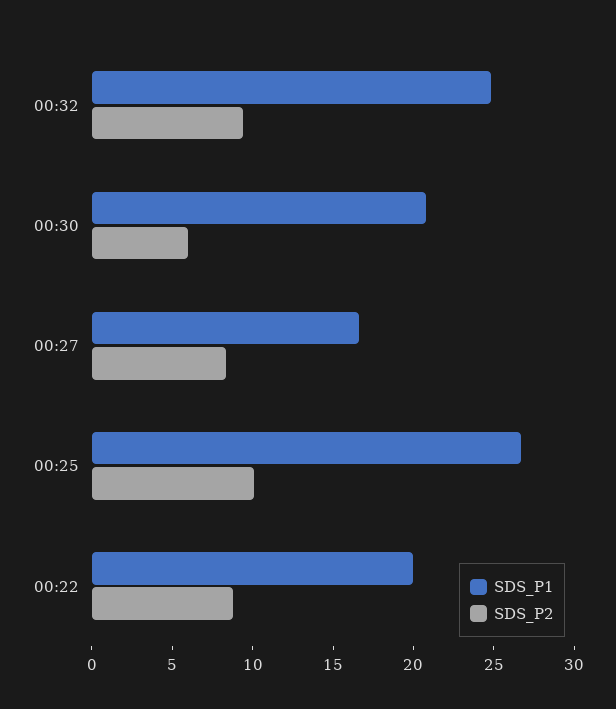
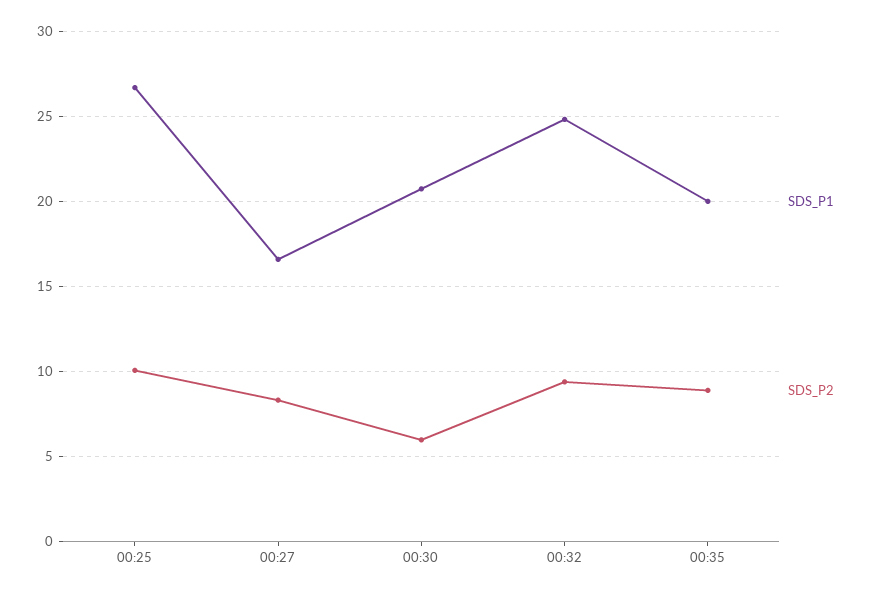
SDS_P1, 00:22: 20 -> none
SDS_P2, 00:22: 9 -> none
SDS_P1, 00:35: none -> 20
SDS_P2, 00:35: none -> 9

